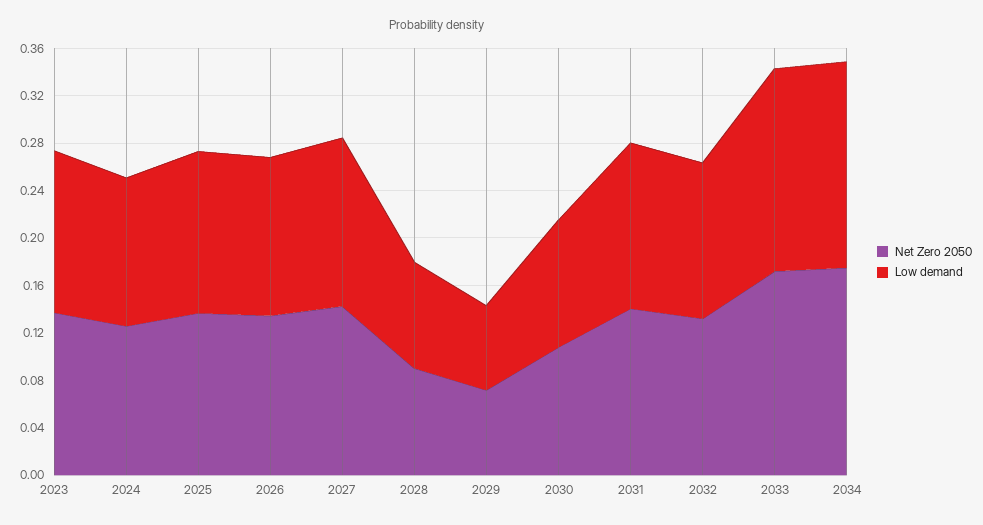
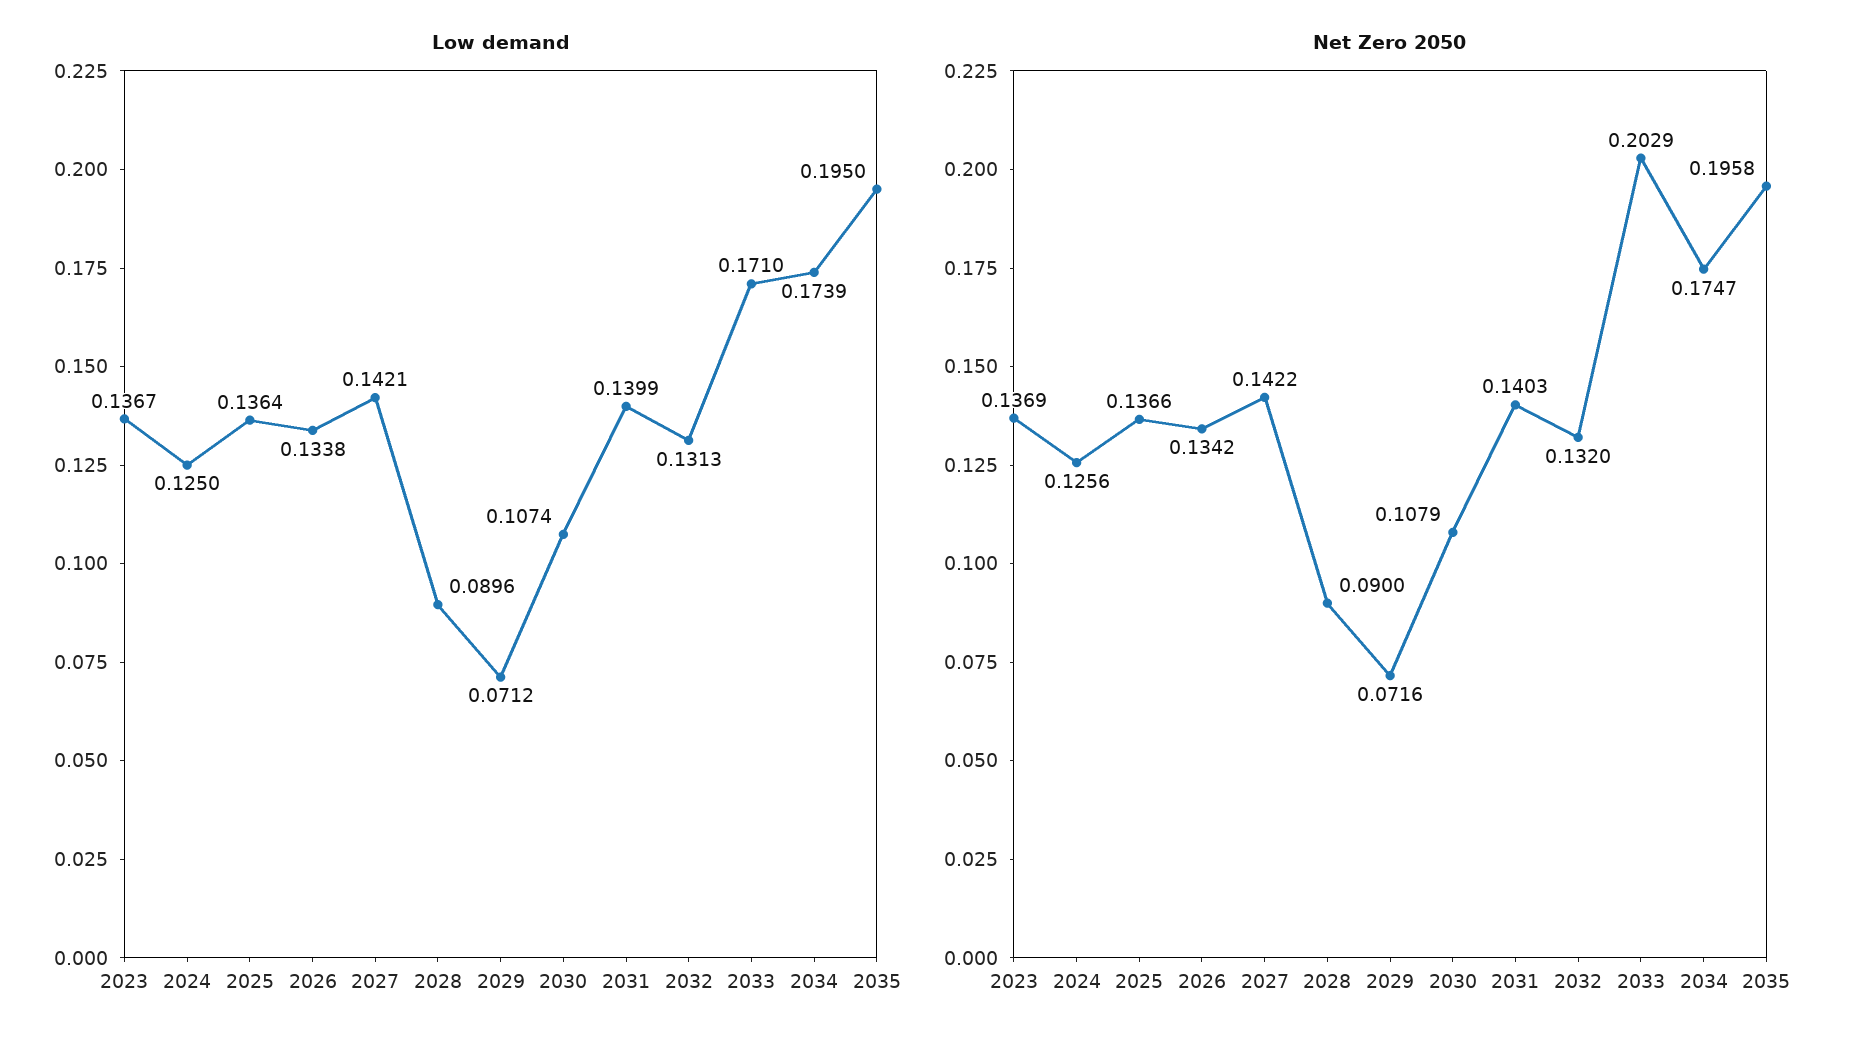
Net Zero 2050, 2033: 0.17 -> 0.2029
Low demand, 2035: none -> 0.195
Net Zero 2050, 2035: none -> 0.1958

